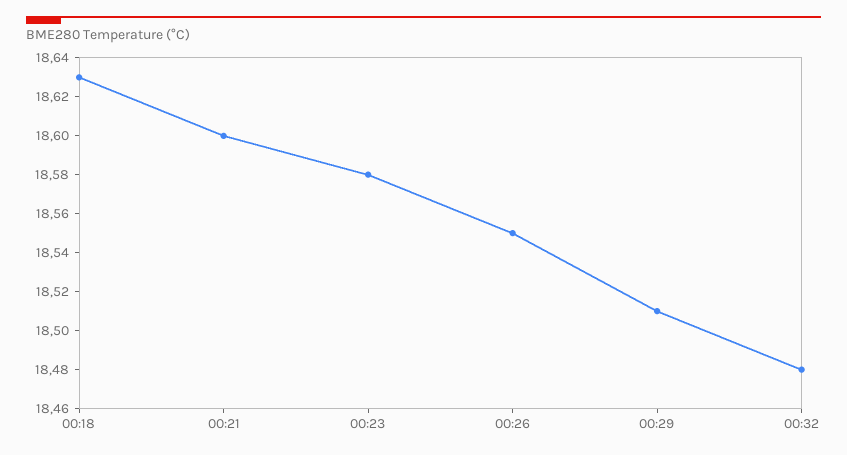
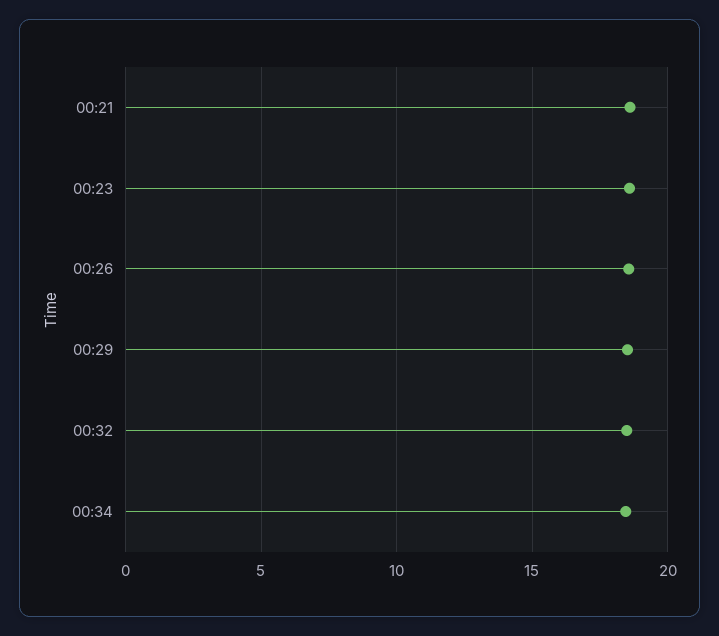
00:18: 18.63 -> none
00:34: none -> 18.5

